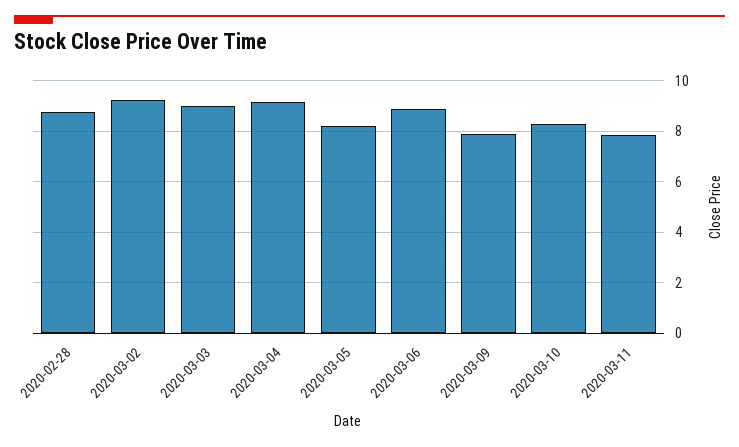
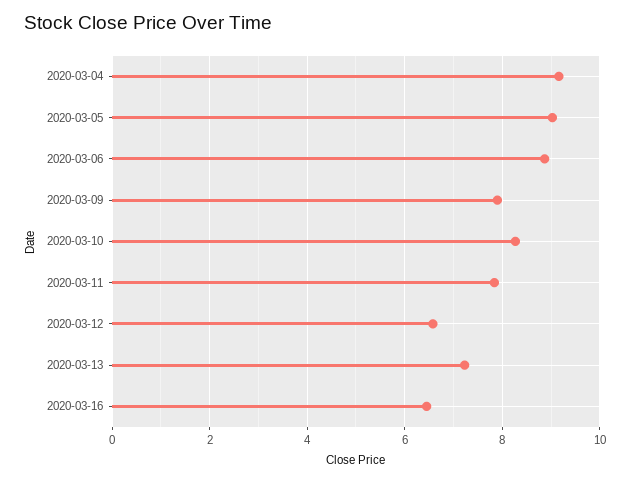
2020-02-28: 8.75 -> none
2020-03-02: 9.25 -> none
2020-03-03: 9 -> none
2020-03-05: 8.25 -> 9
2020-03-12: none -> 6.6
2020-03-13: none -> 7.2
2020-03-16: none -> 6.4

